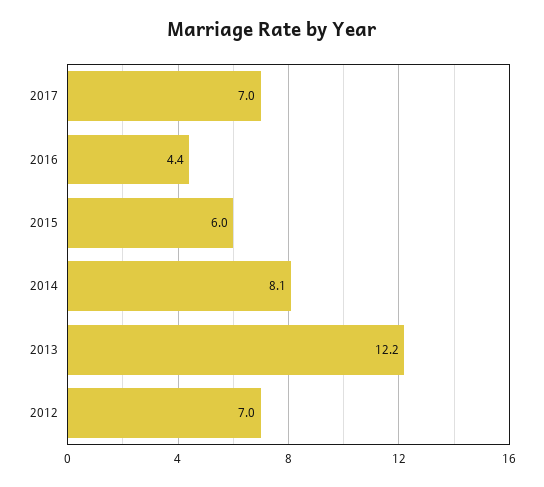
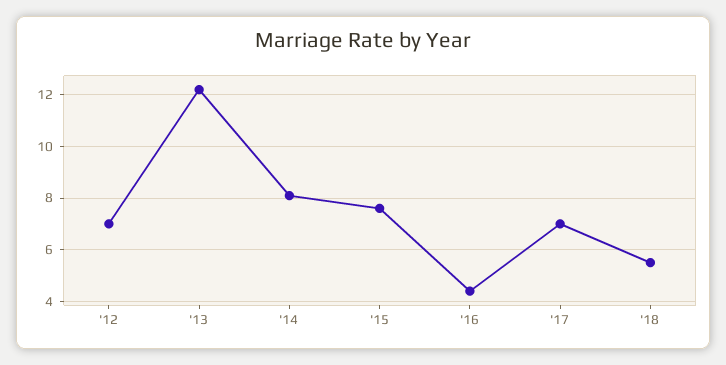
2015: 6 -> 7.5
'18: none -> 5.5

